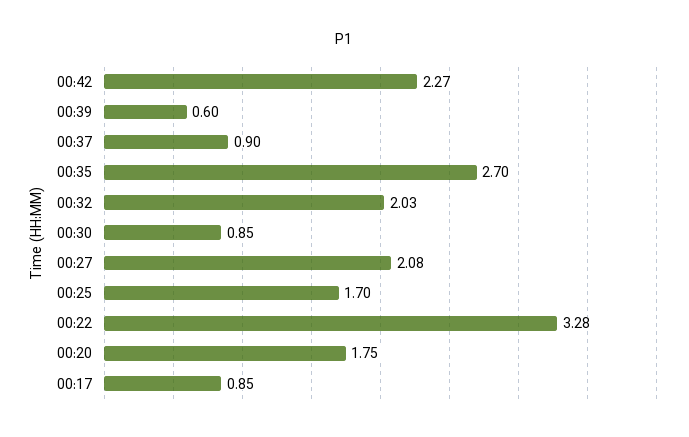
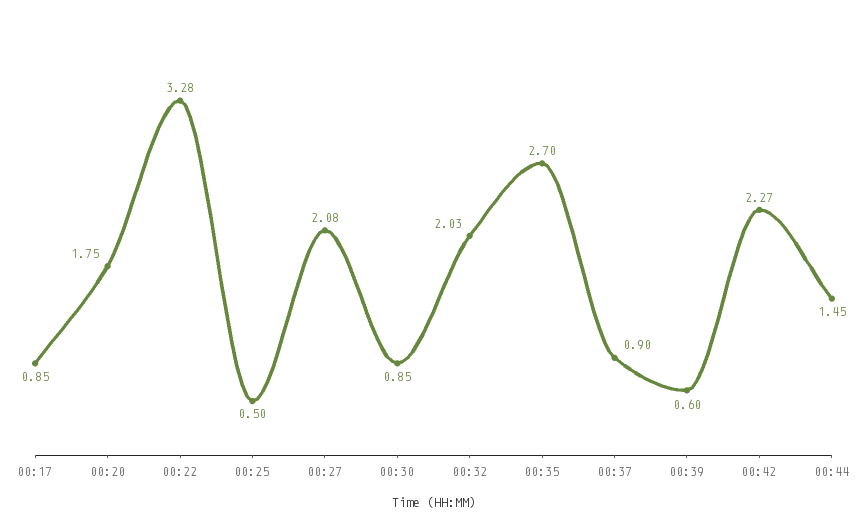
00:25: 1.7 -> 0.5
00:44: none -> 1.45

